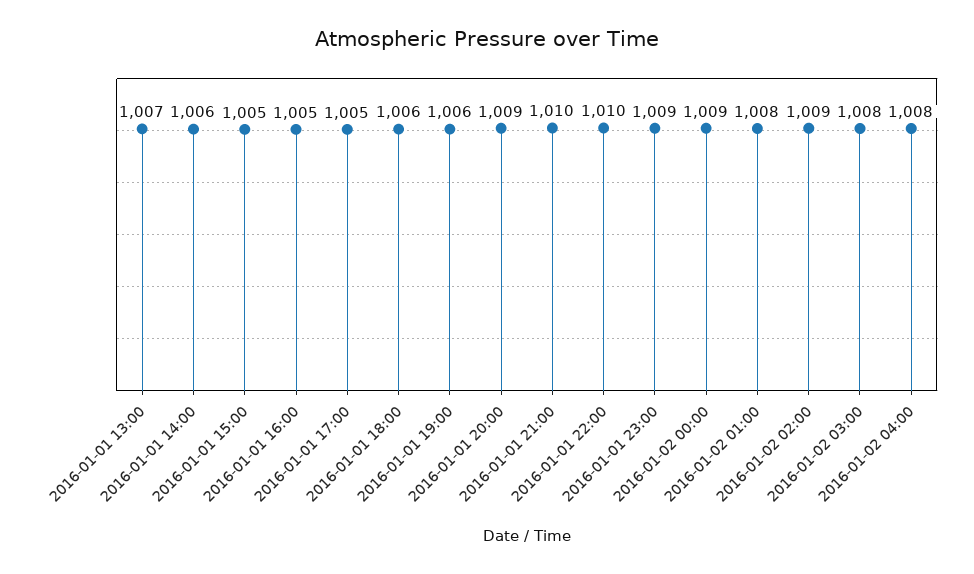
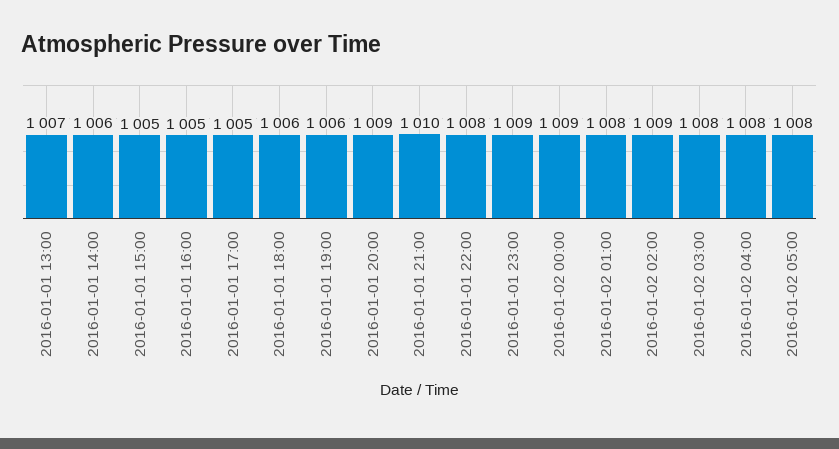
2016-01-01 22:00: 1010 -> 1008
2016-01-02 05:00: none -> 1008

